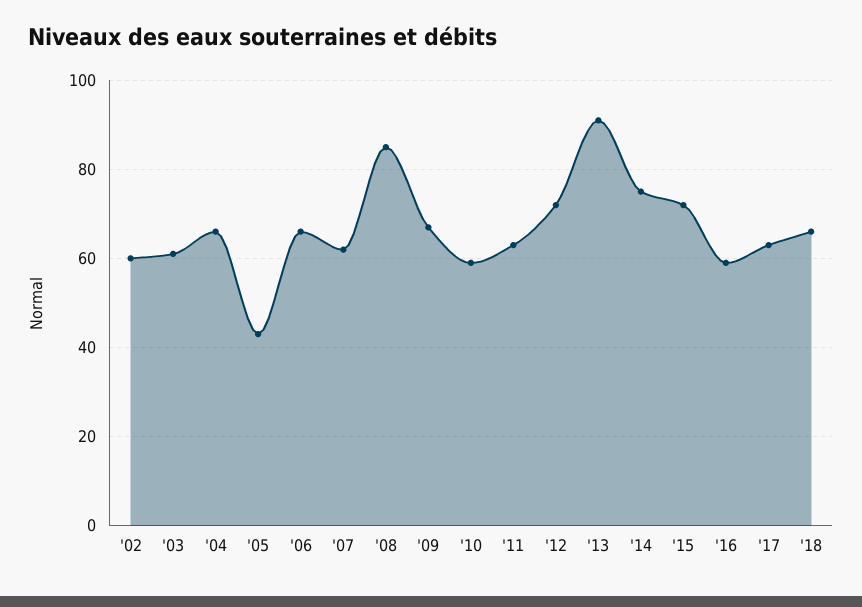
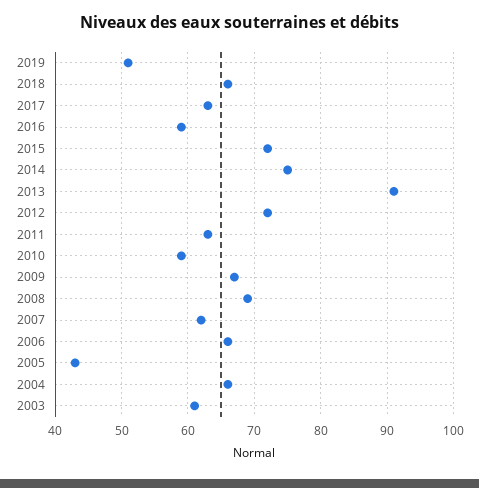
'02: 60 -> none
'08: 85 -> 69
2019: none -> 51

